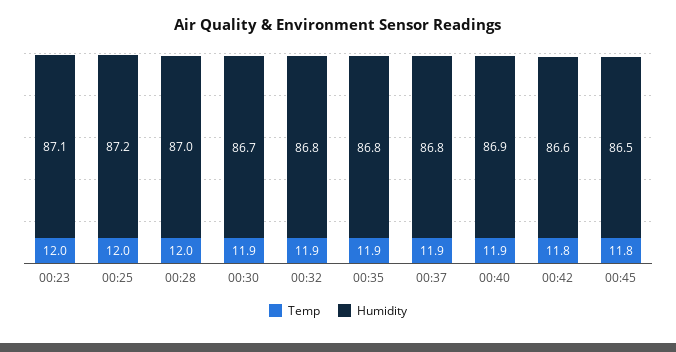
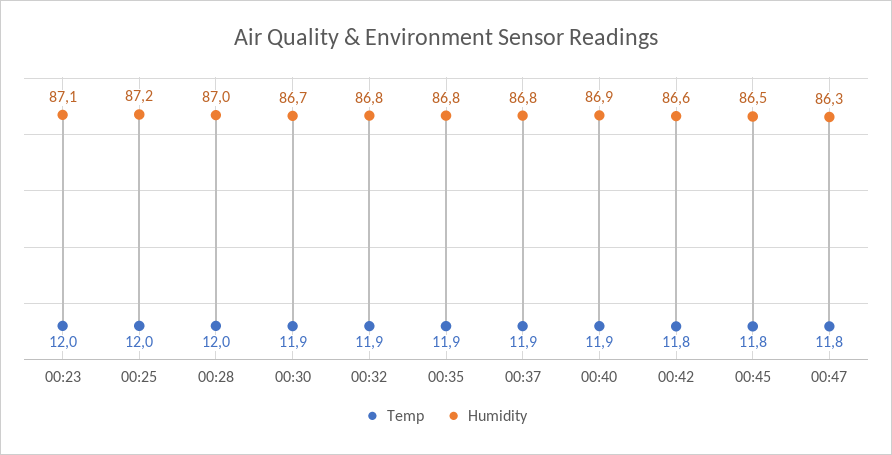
Temp, 00:47: none -> 11.8
Humidity, 00:47: none -> 86.3

